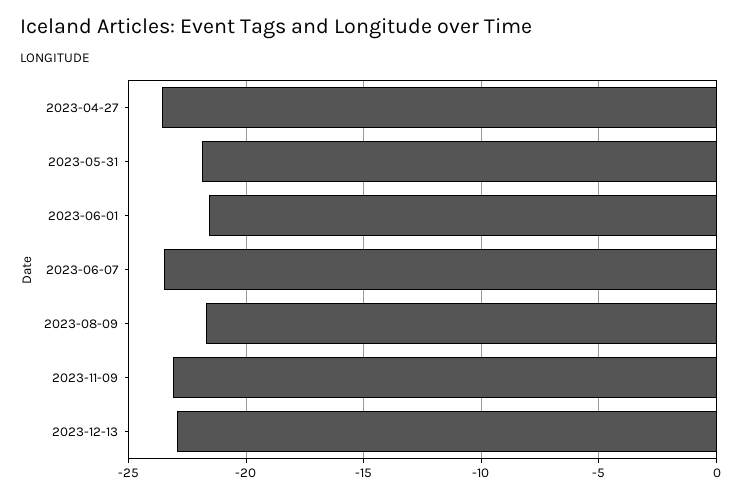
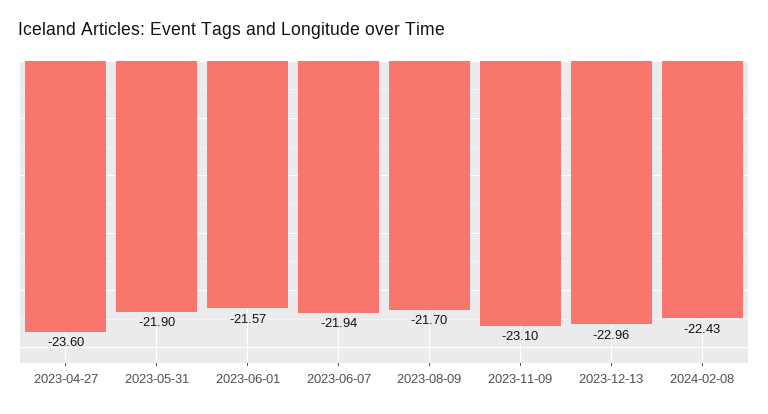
2023-06-07: -23.5 -> -21.94
2024-02-08: none -> -22.43

